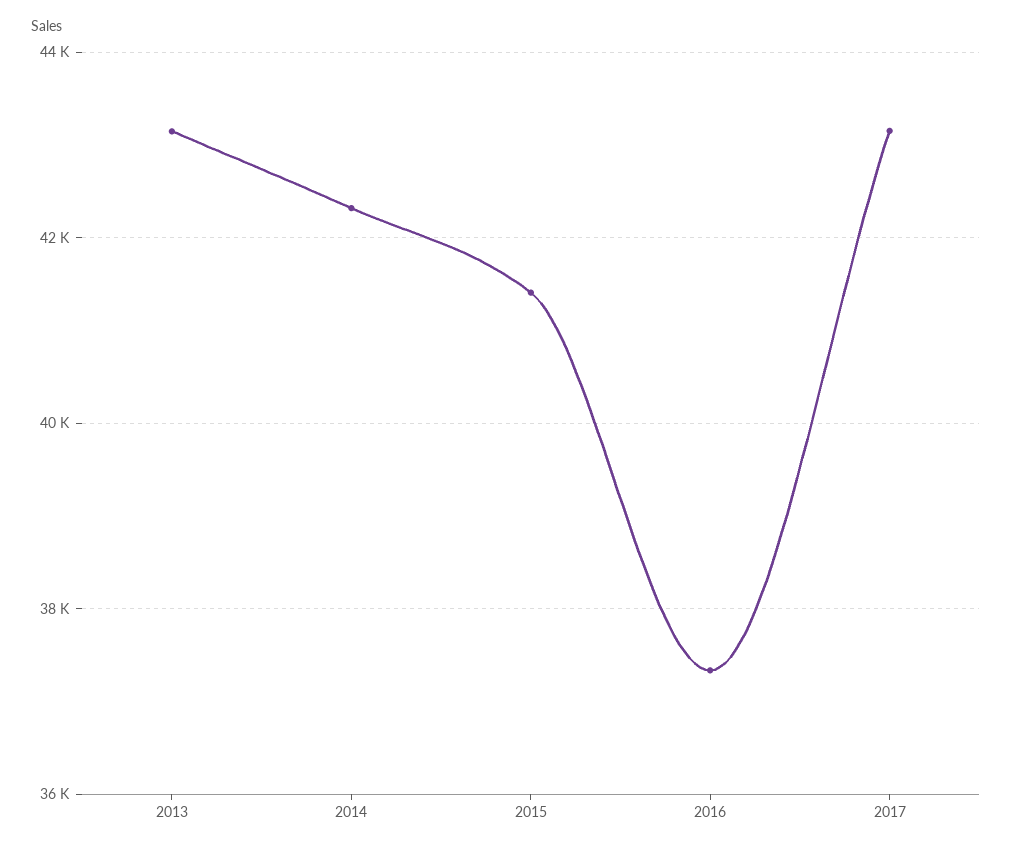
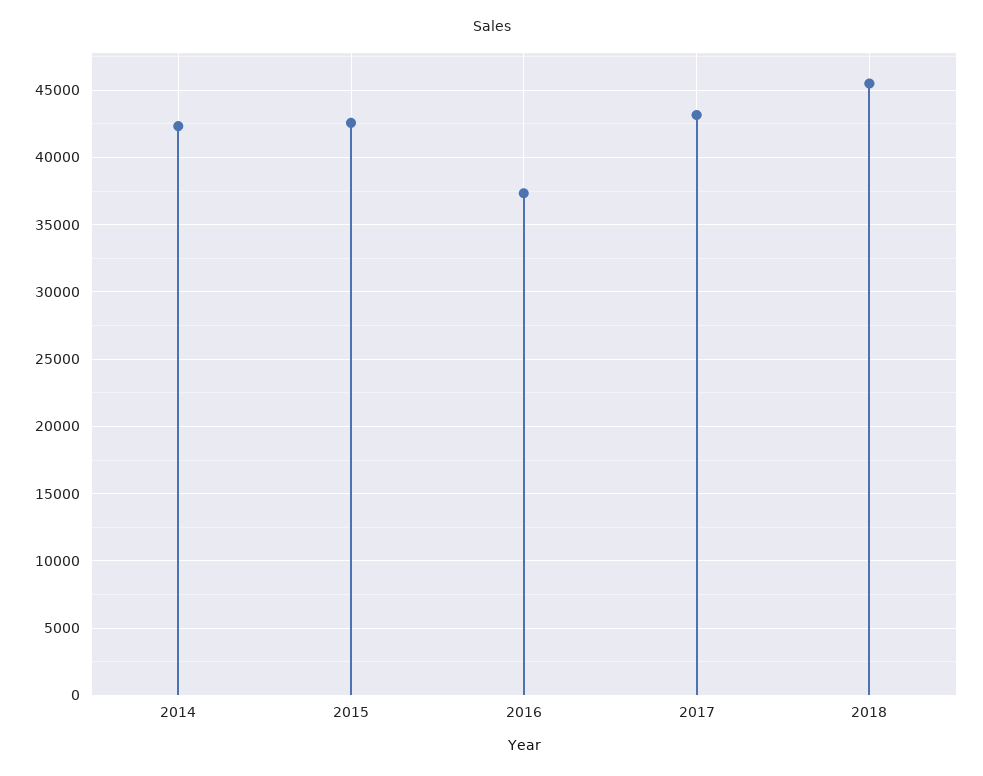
2013: 43200 -> none
2015: 41400 -> 42500
2018: none -> 45500

